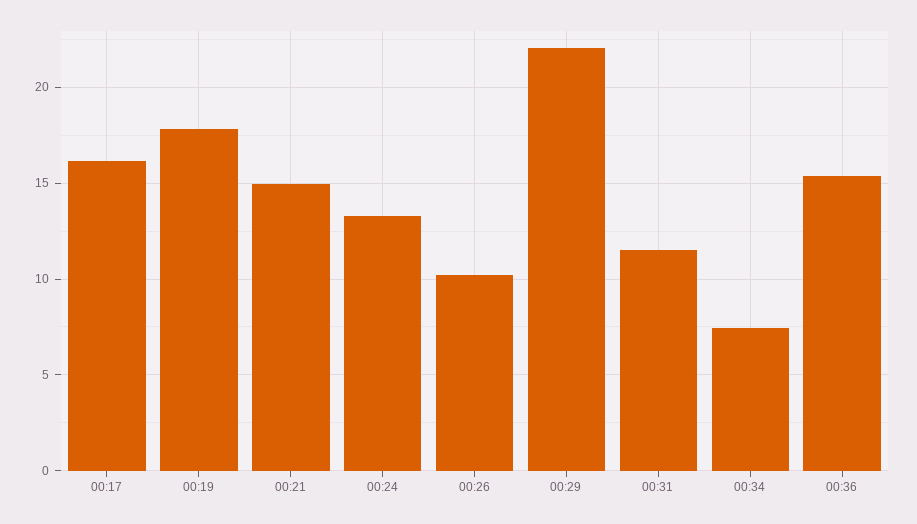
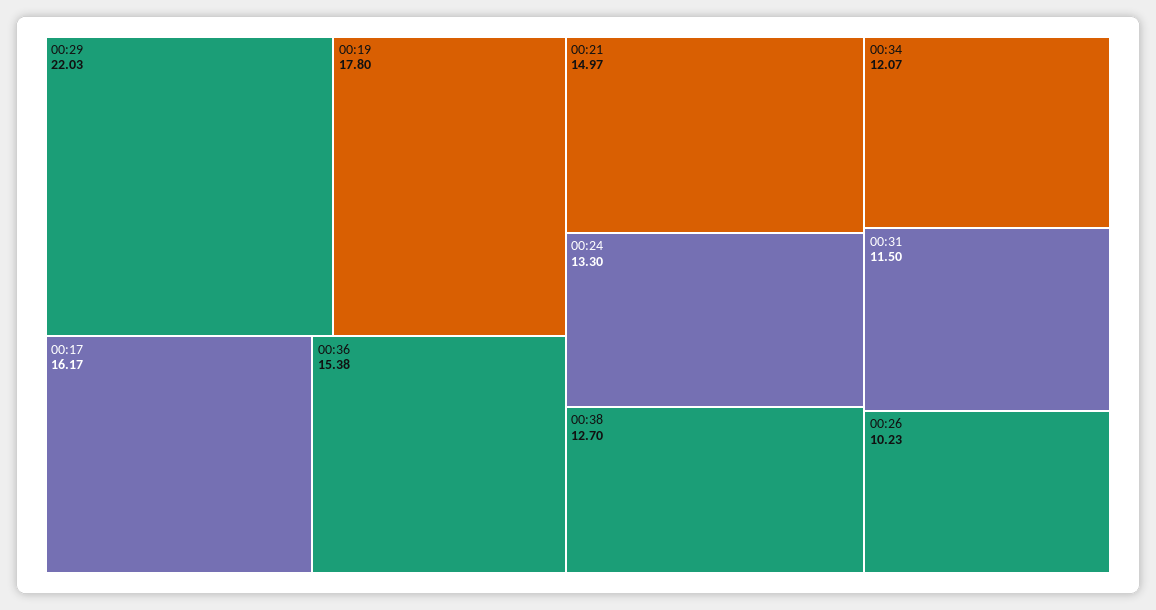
00:34: 7.5 -> 12.07
00:38: none -> 12.7

